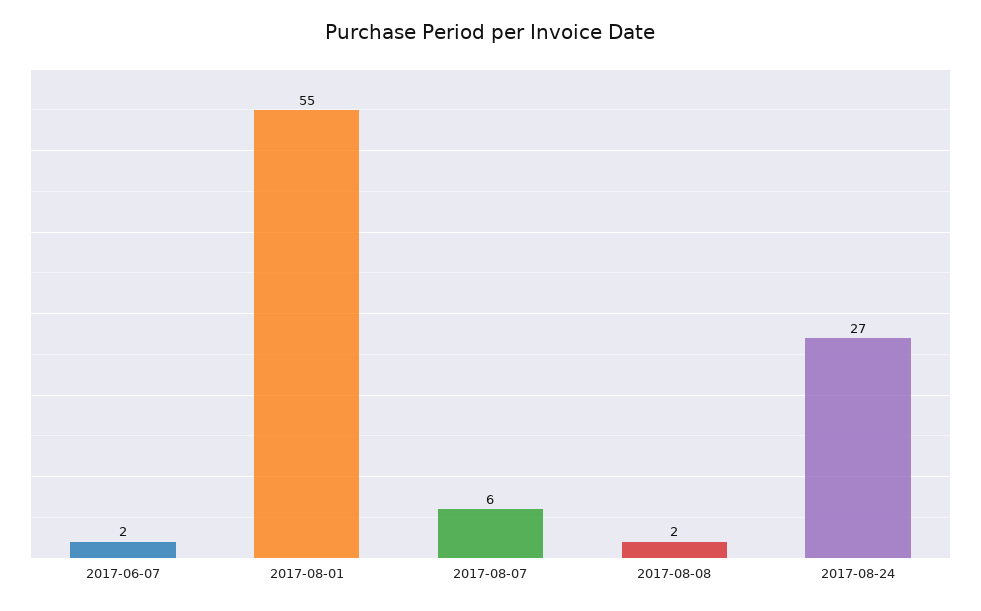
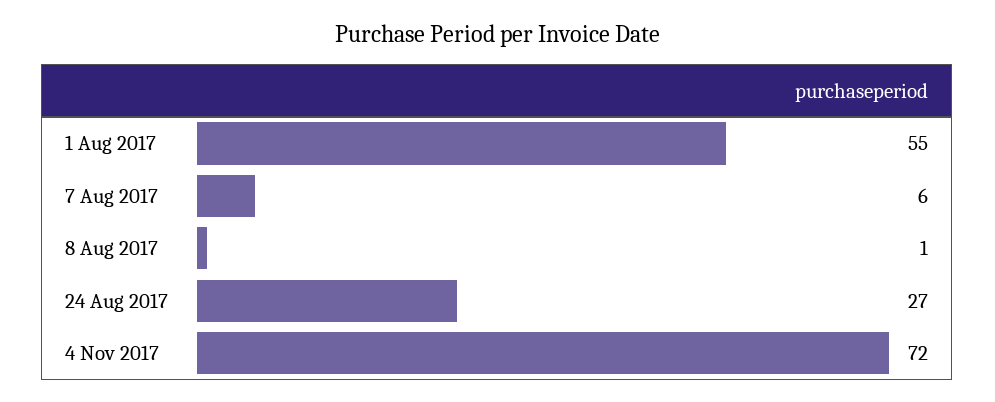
2017-06-07: 2 -> none
2017-08-08: 2 -> 1
4 Nov 2017: none -> 72

